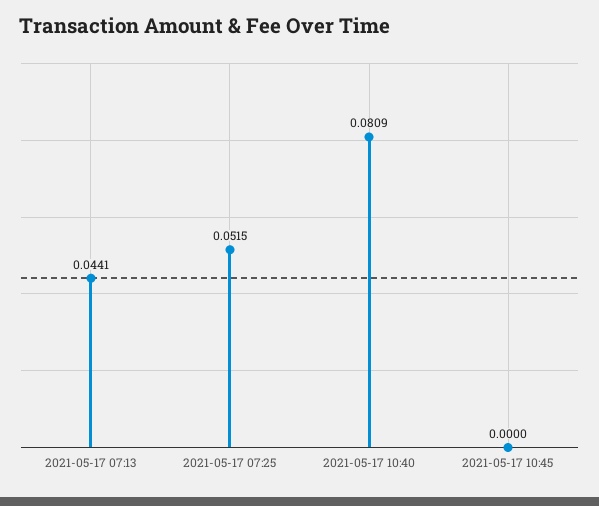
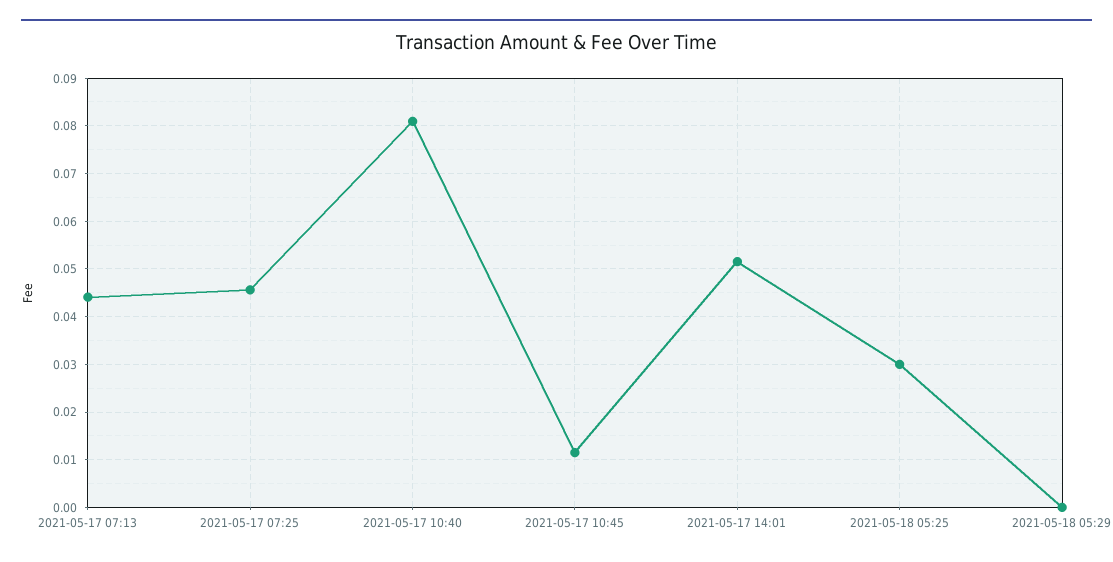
2021-05-17 07:25: 0.0515 -> 0.046
2021-05-17 10:45: 0 -> 0.012
2021-05-17 14:01: none -> 0.052
2021-05-18 05:25: none -> 0.03
2021-05-18 05:29: none -> 0

